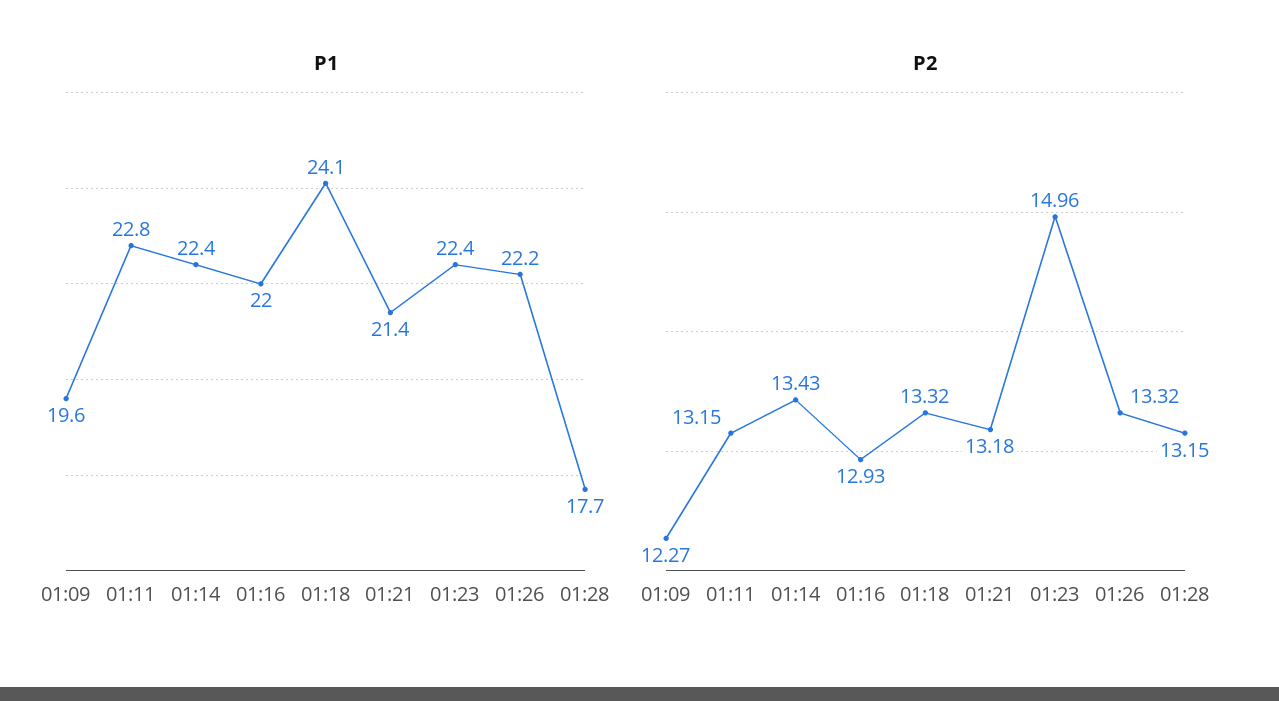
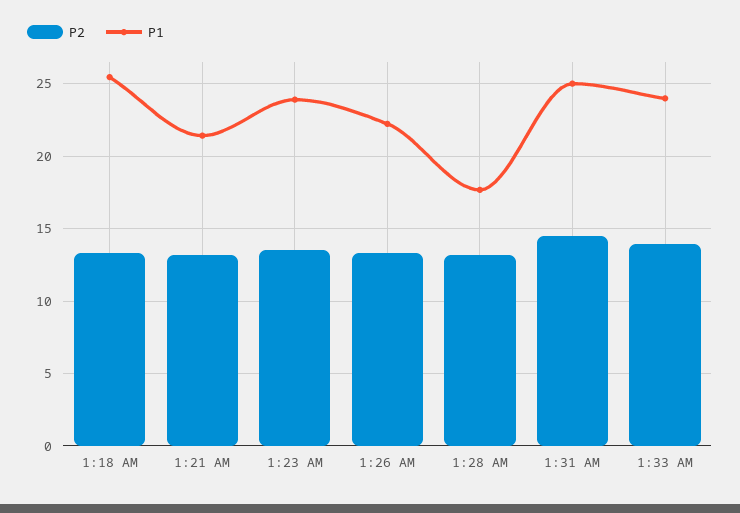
P1, 01:09: 19.6 -> none
P1, 01:11: 22.8 -> none
P1, 01:14: 22.4 -> none
P1, 01:16: 22 -> none
P1, 01:18: 24.1 -> 25.5
P1, 01:23: 22.4 -> 24
P2, 01:09: 12.27 -> none
P2, 01:11: 13.15 -> none
P2, 01:14: 13.43 -> none
P2, 01:16: 12.93 -> none
P2, 01:23: 14.96 -> 13.5
P2, 1:31 AM: none -> 14.5
P1, 1:31 AM: none -> 25
P2, 1:33 AM: none -> 14
P1, 1:33 AM: none -> 24

